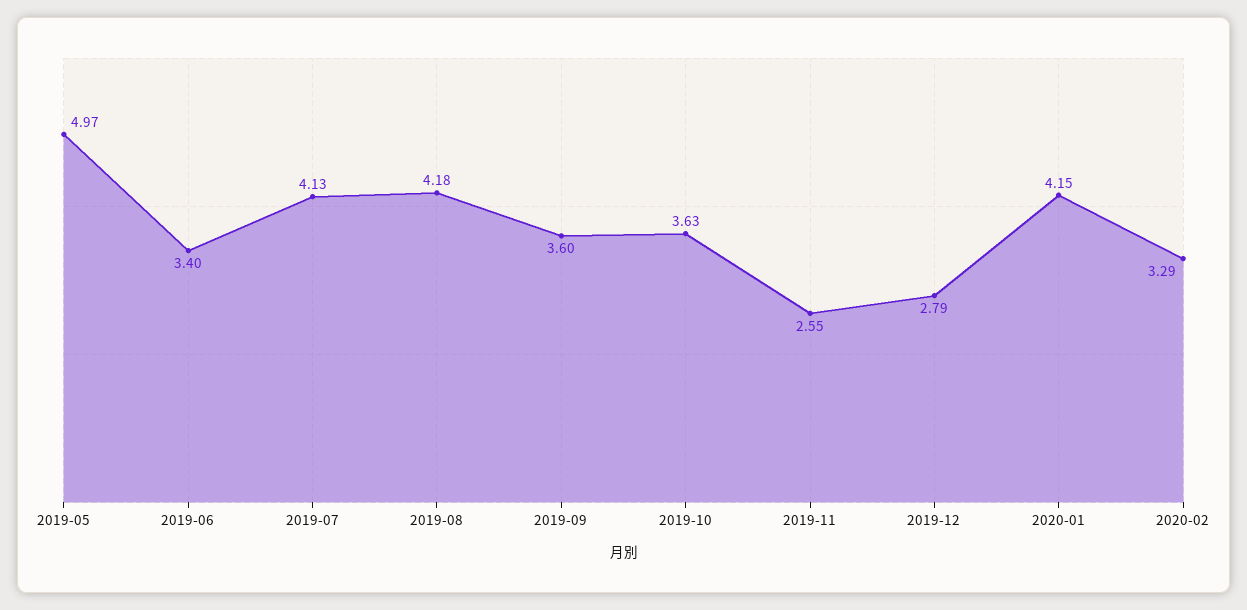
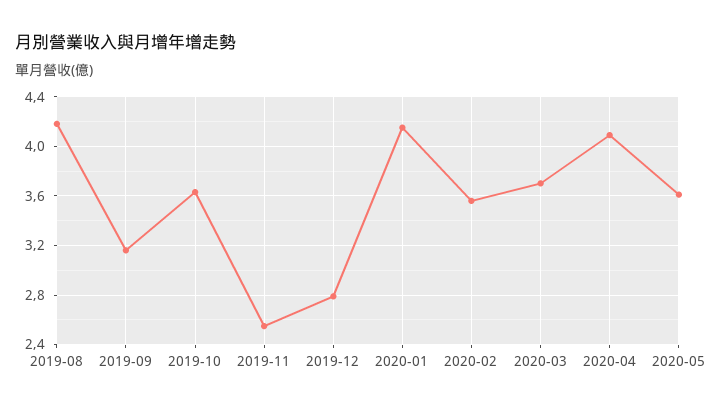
2019-05: 4.97 -> none
2019-06: 3.4 -> none
2019-07: 4.13 -> none
2019-09: 3.6 -> 3.15
2020-02: 3.29 -> 3.55
2020-03: none -> 3.7
2020-04: none -> 4.1
2020-05: none -> 3.6

